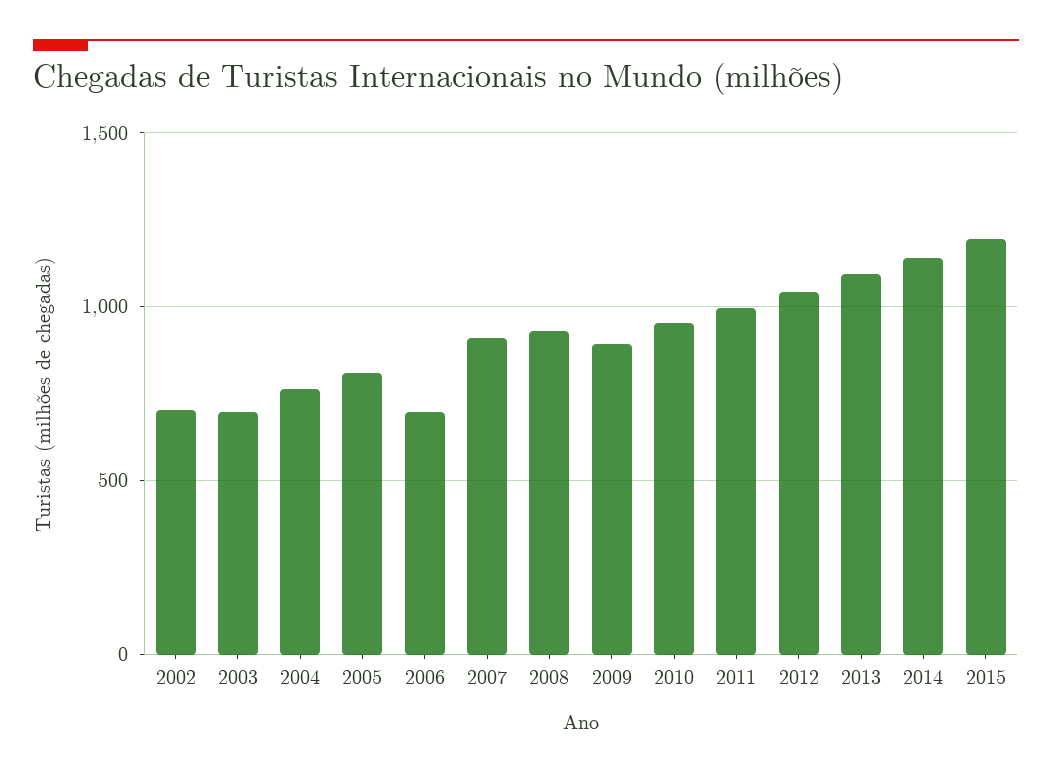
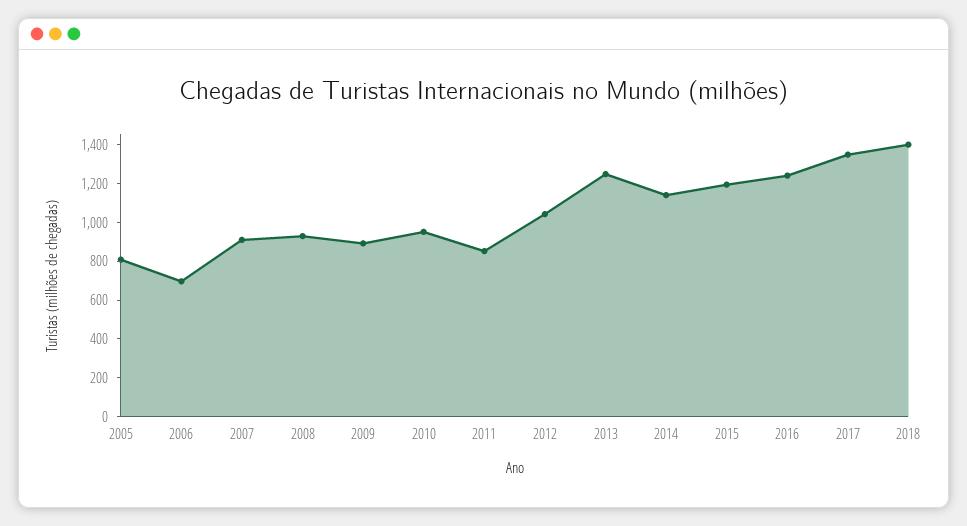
2002: 700 -> none
2003: 700 -> none
2004: 750 -> none
2011: 1000 -> 850
2013: 1100 -> 1250
2016: none -> 1250
2017: none -> 1350
2018: none -> 1400

